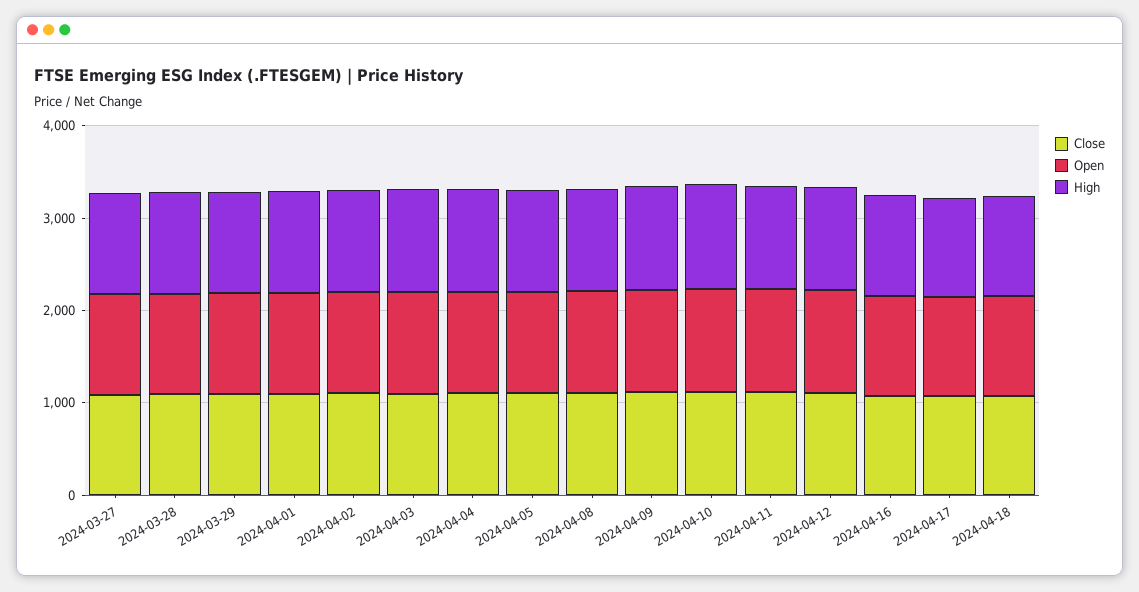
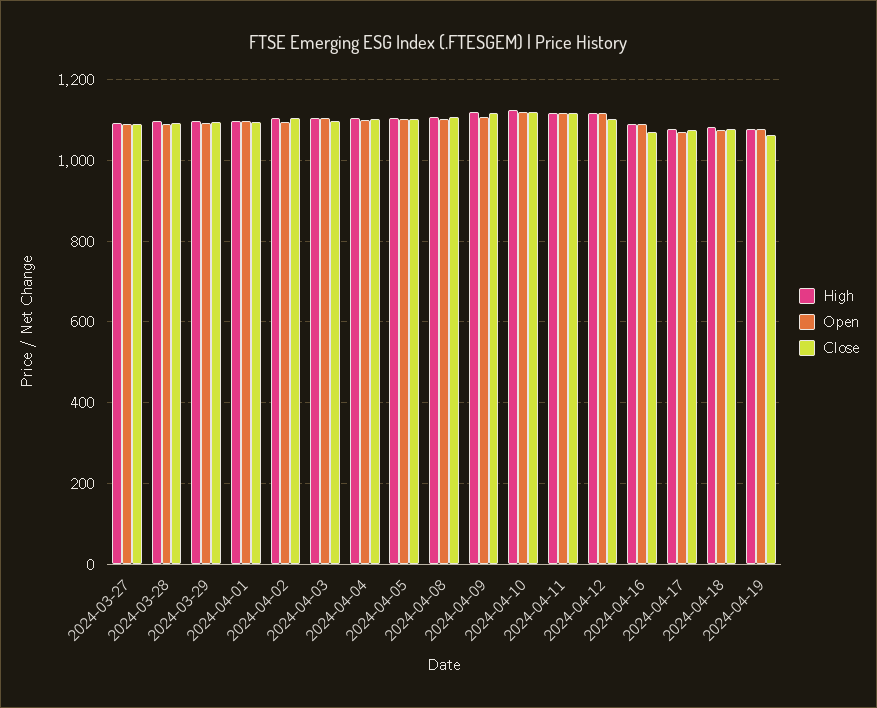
High, 2024-04-19: none -> 1080
Open, 2024-04-19: none -> 1080
Close, 2024-04-19: none -> 1060

